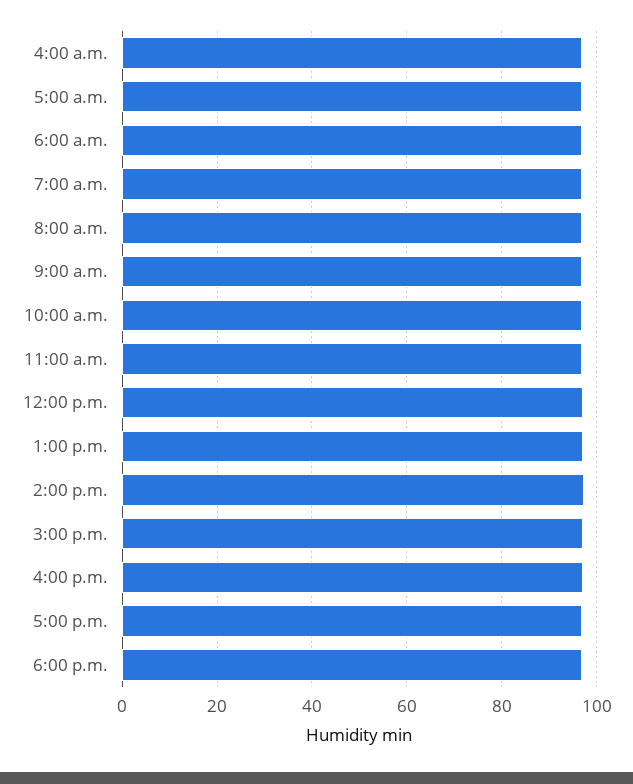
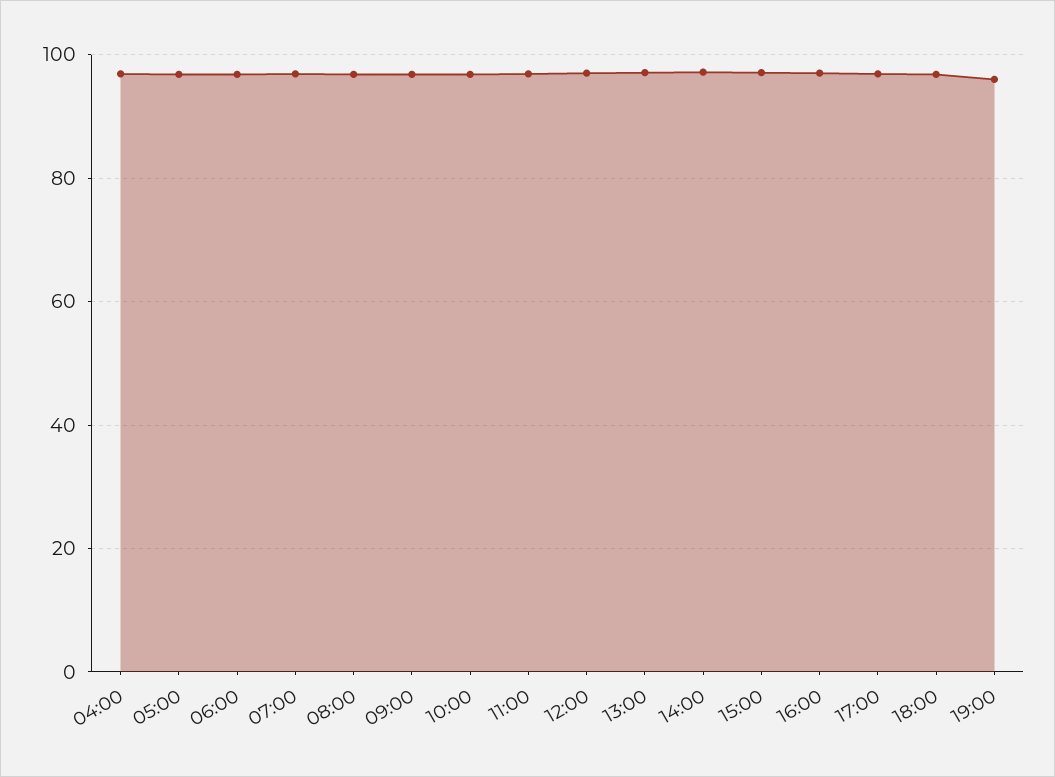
19:00: none -> 96

